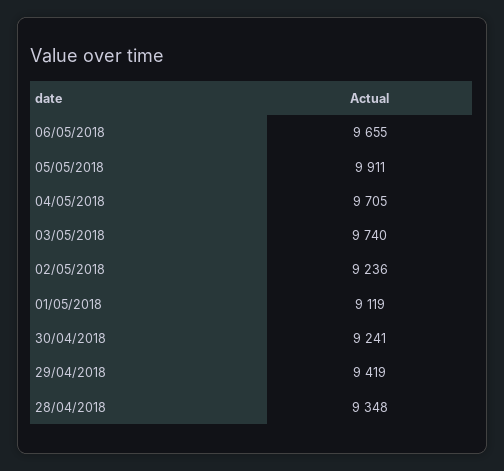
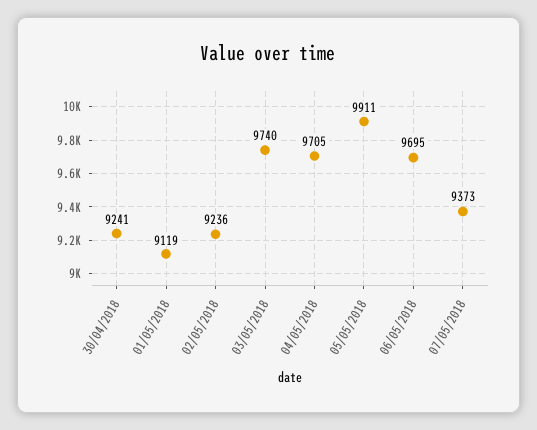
06/05/2018: 9655 -> 9695
29/04/2018: 9419 -> none
28/04/2018: 9348 -> none
07/05/2018: none -> 9373

